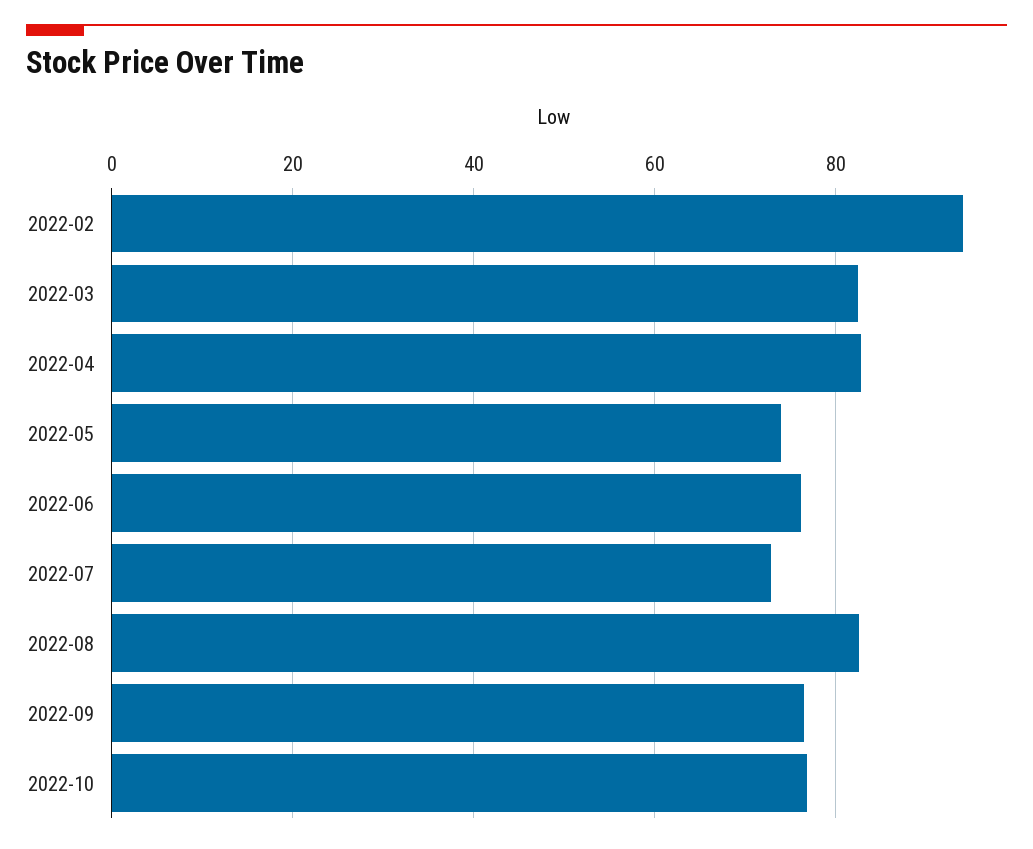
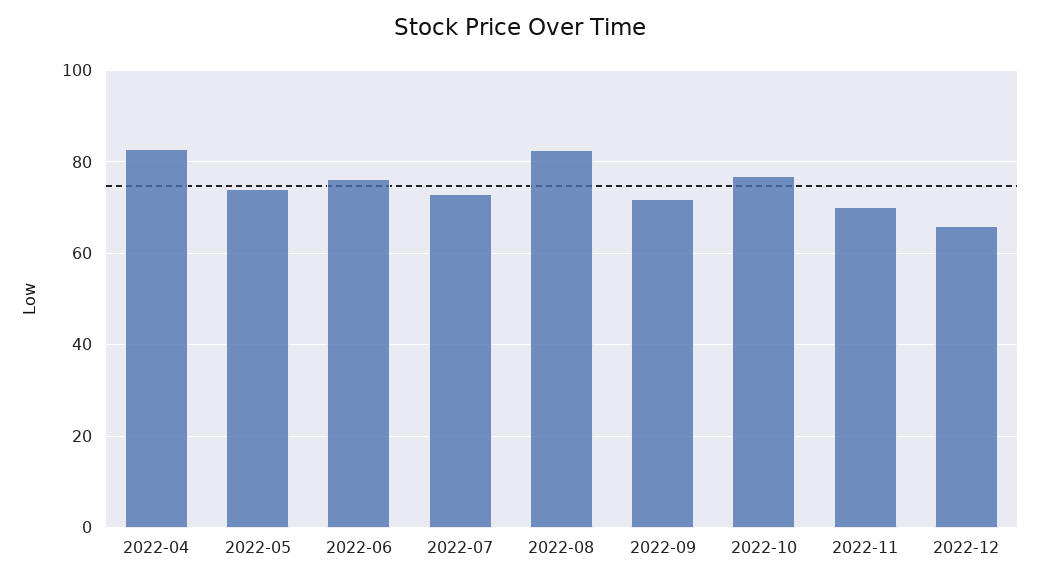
2022-02: 94 -> none
2022-03: 82 -> none
2022-09: 76 -> 72
2022-11: none -> 70
2022-12: none -> 66

